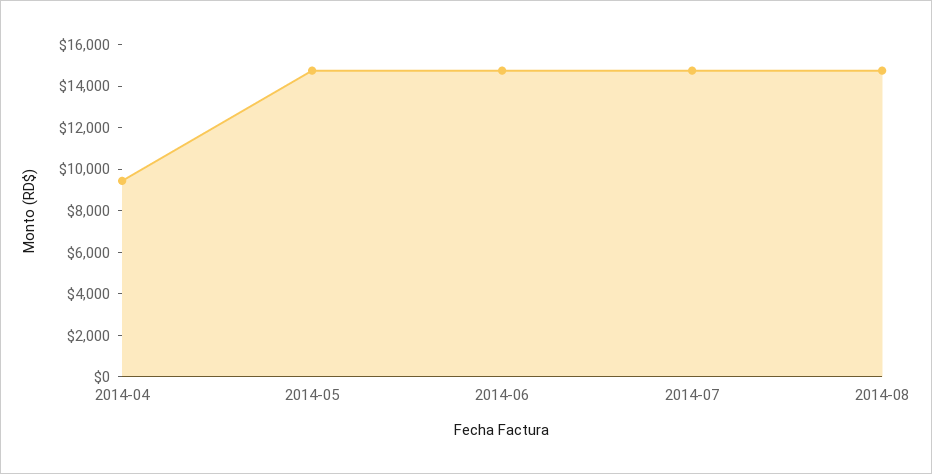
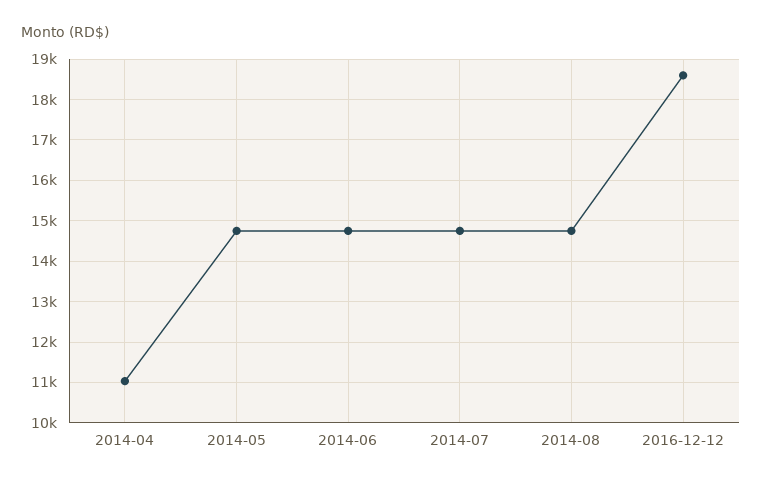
2014-04: 9500 -> 11000
2016-12-12: none -> 18600

